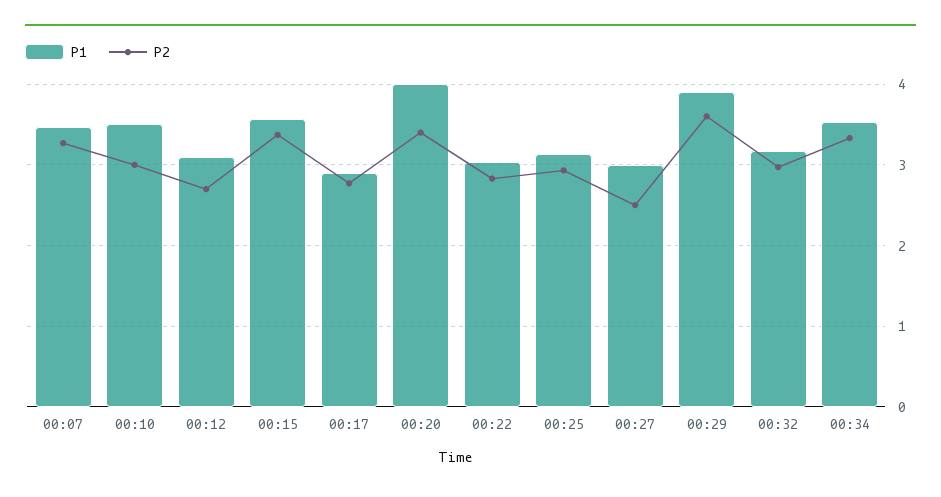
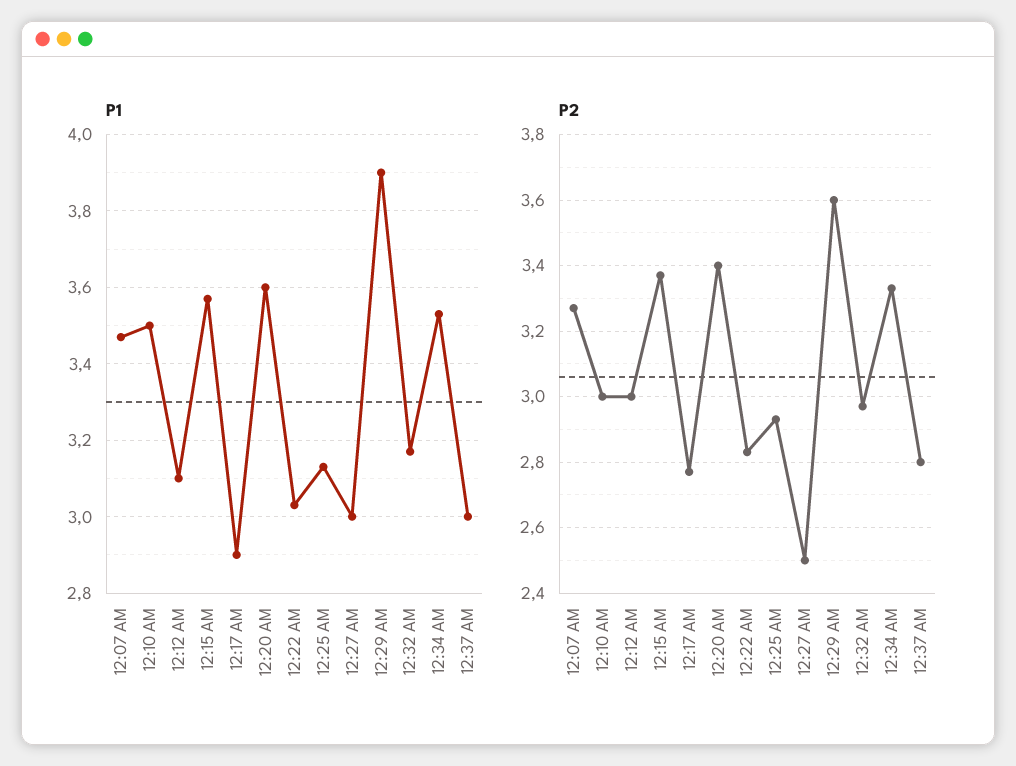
P2, 00:12: 2.7 -> 3
P1, 00:20: 4 -> 3.6
P1, 12:37 AM: none -> 3
P2, 12:37 AM: none -> 2.8

